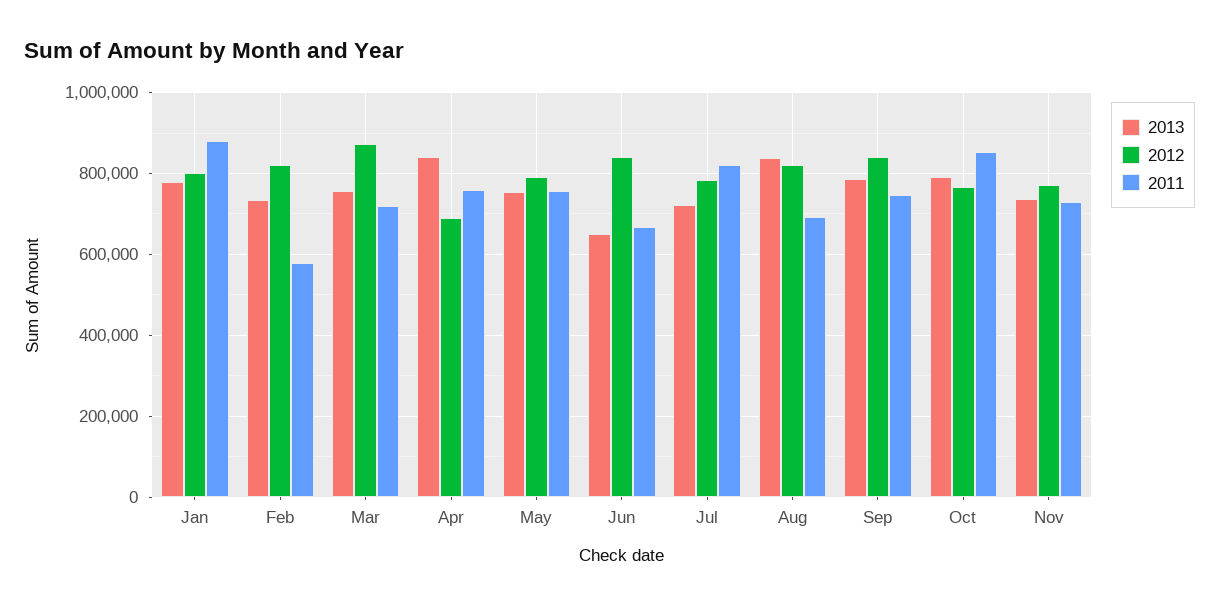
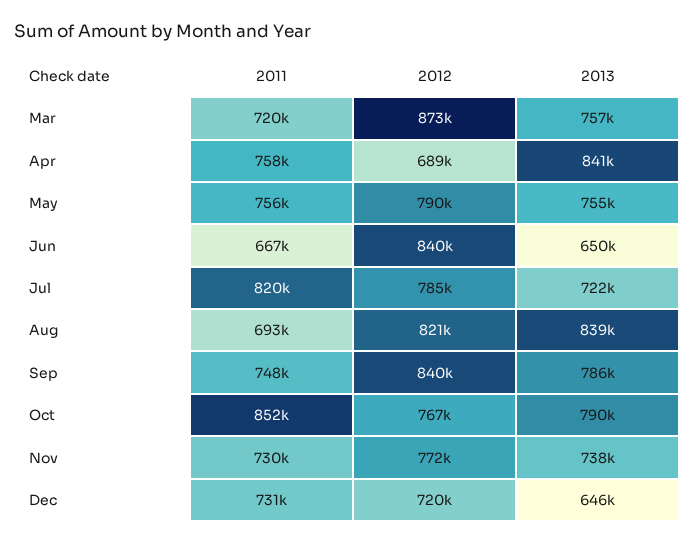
2013, Jan: 780000 -> none
2012, Jan: 800000 -> none
2011, Jan: 880000 -> none
2013, Feb: 740000 -> none
2012, Feb: 820000 -> none
2011, Feb: 580000 -> none
2011, Dec: none -> 731000
2012, Dec: none -> 720000
2013, Dec: none -> 646000

